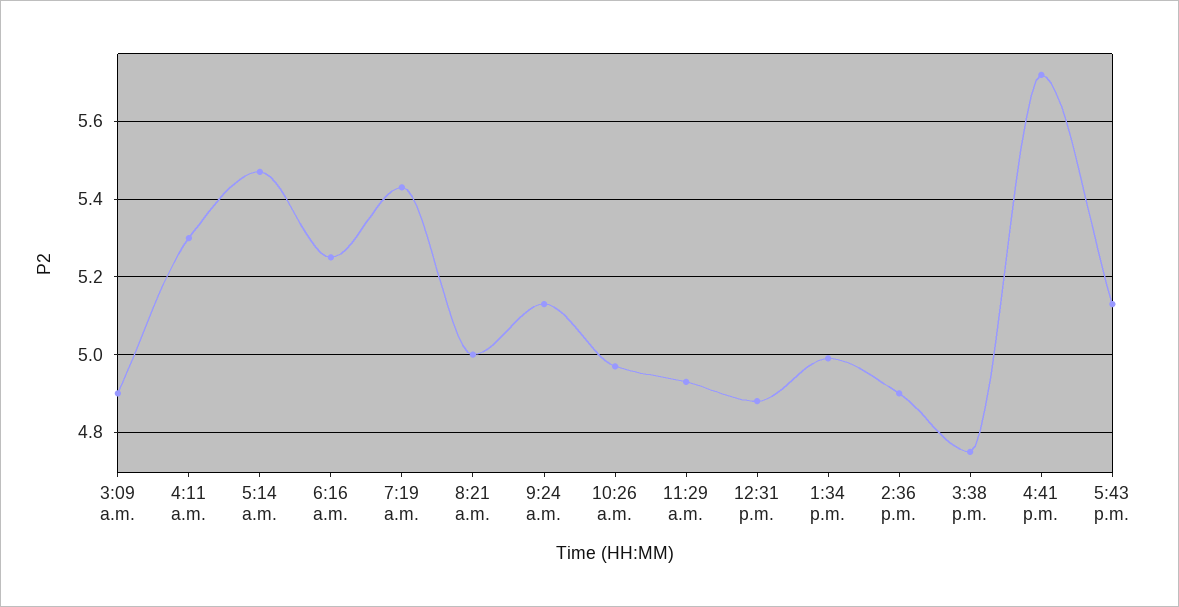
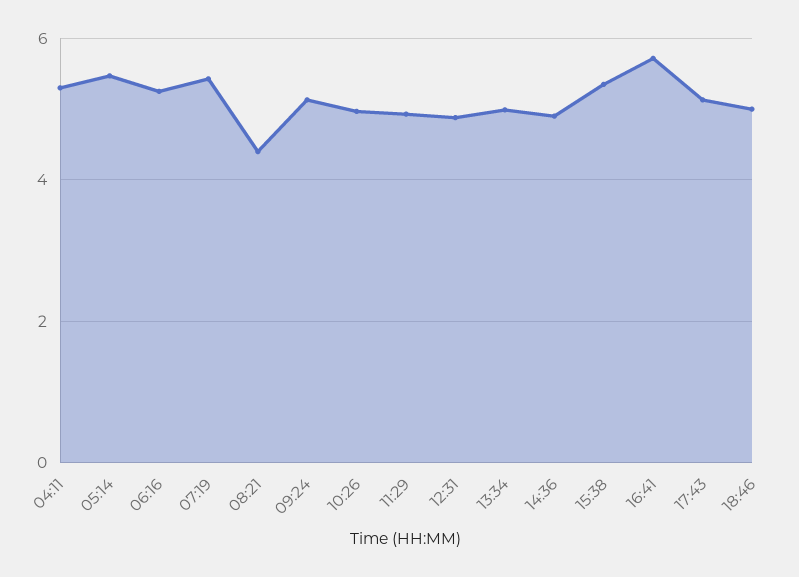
3:09 a.m.: 4.9 -> none
8:21 a.m.: 5 -> 4.4
3:38 p.m.: 4.75 -> 5.4
18:46: none -> 5

